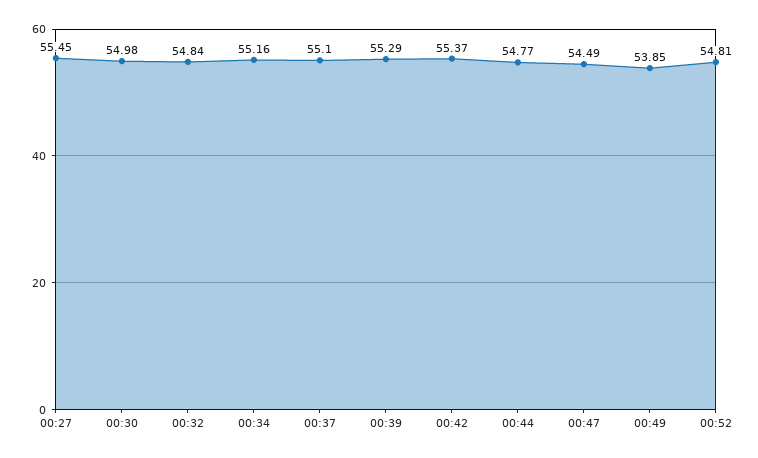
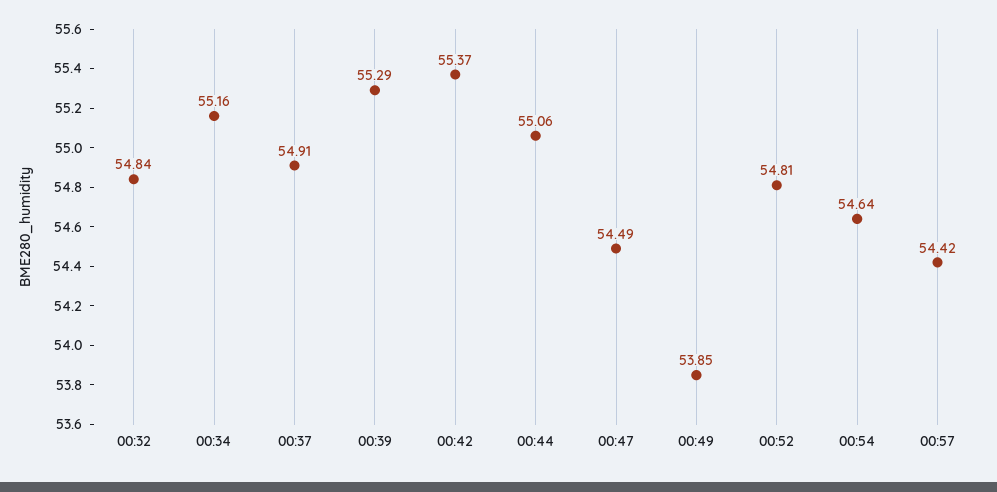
00:27: 55.45 -> none
00:30: 54.98 -> none
00:37: 55.1 -> 54.91
00:44: 54.77 -> 55.06
00:54: none -> 54.64
00:57: none -> 54.42

